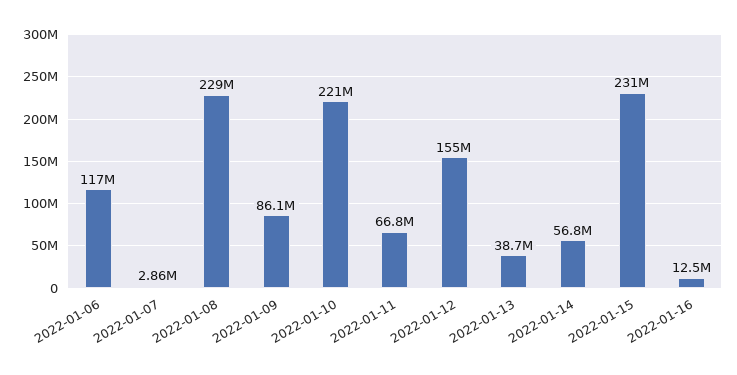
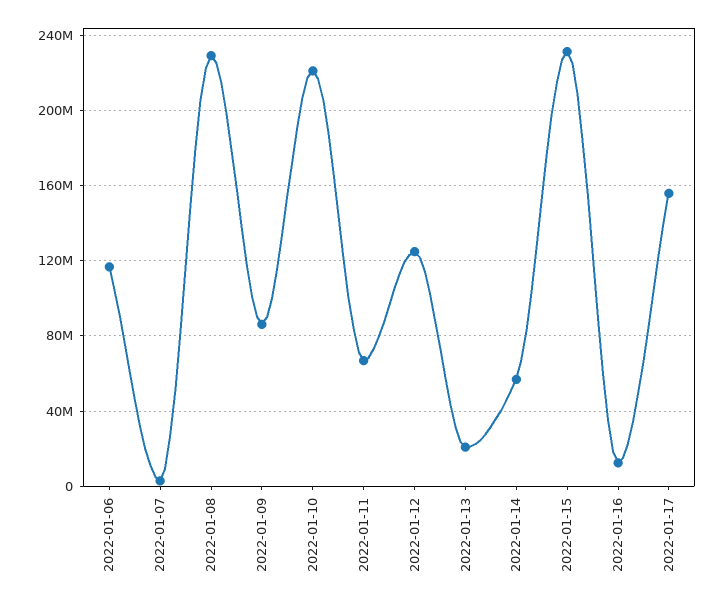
2022-01-12: 155000000 -> 125000000
2022-01-13: 38700000 -> 20000000
2022-01-17: none -> 155000000

